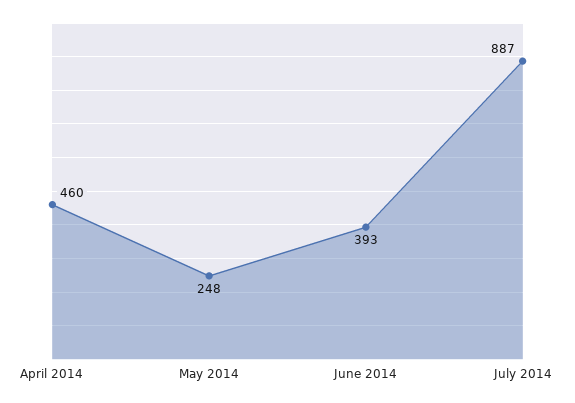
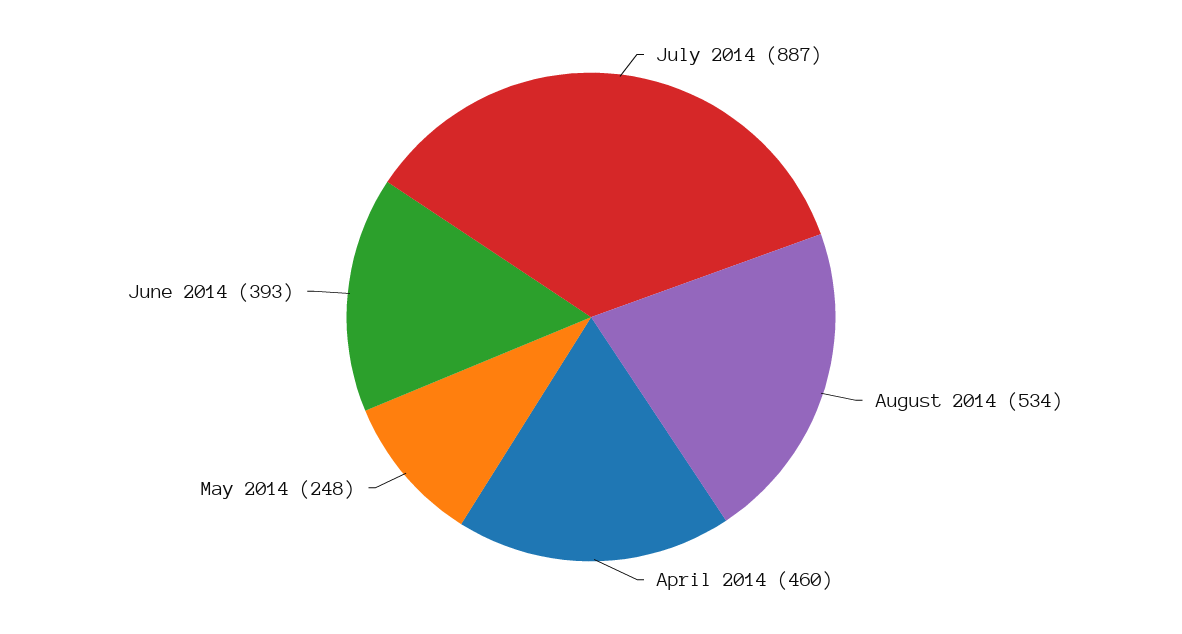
August 2014: none -> 534

